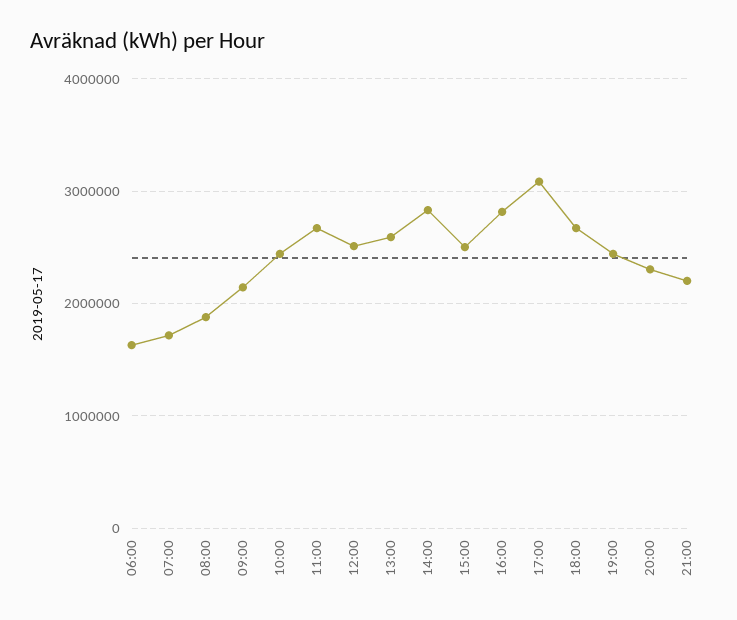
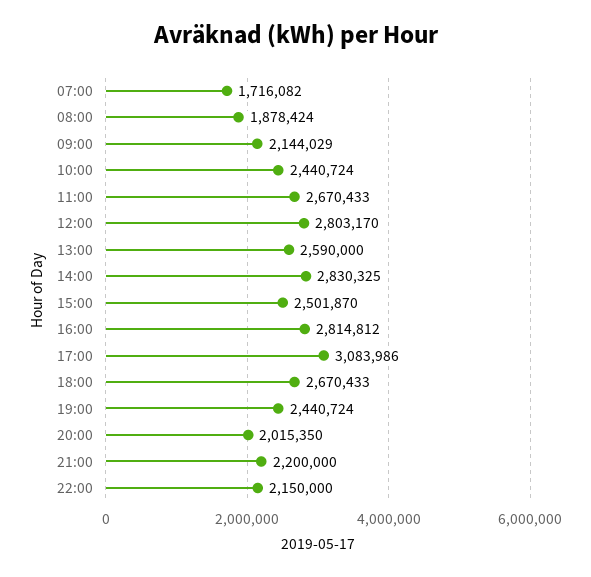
06:00: 1600000 -> none
12:00: 2500000 -> 2803170
20:00: 2300000 -> 2015350
22:00: none -> 2150000

